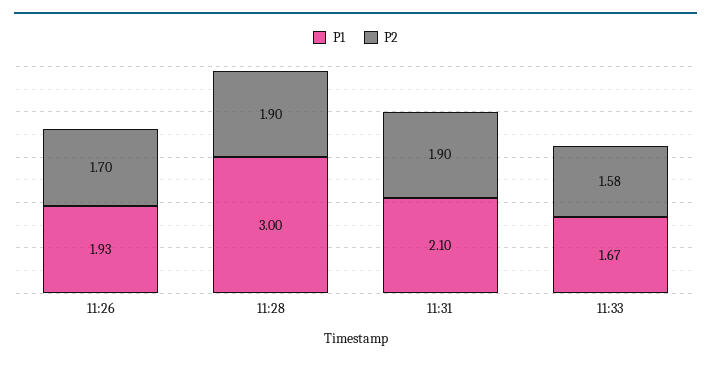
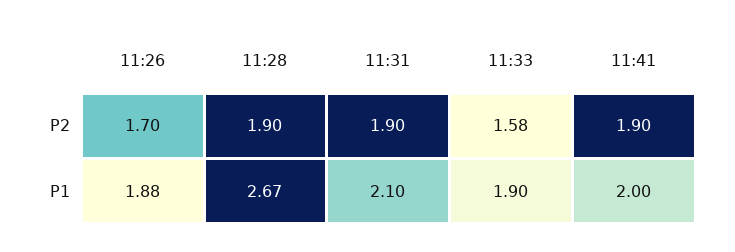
P1, 11:26: 1.93 -> 1.88
P1, 11:28: 3 -> 2.67
P1, 11:33: 1.67 -> 1.9
P2, 11:41: none -> 1.9
P1, 11:41: none -> 2

